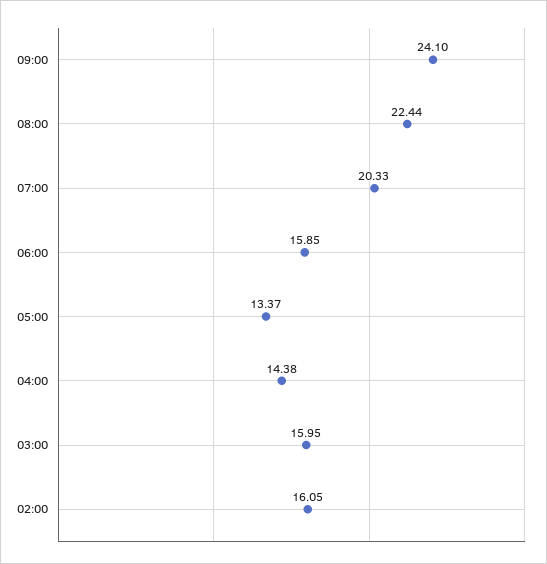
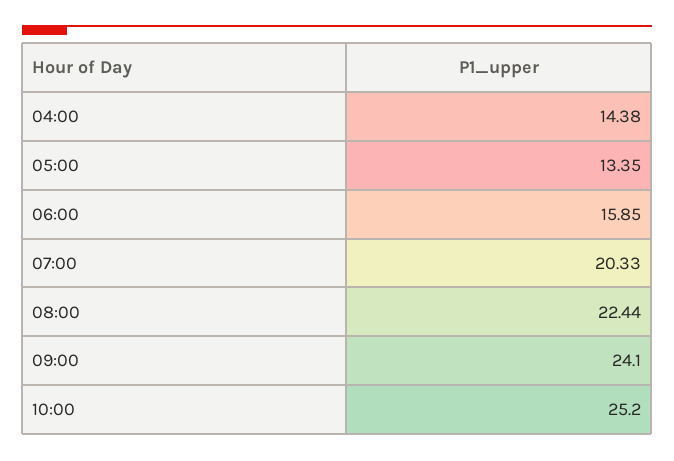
05:00: 13.37 -> 13.35
03:00: 15.95 -> none
02:00: 16.05 -> none
10:00: none -> 25.2

